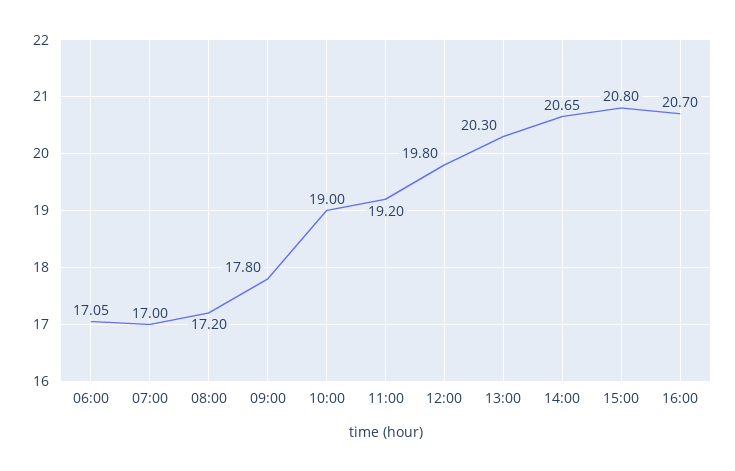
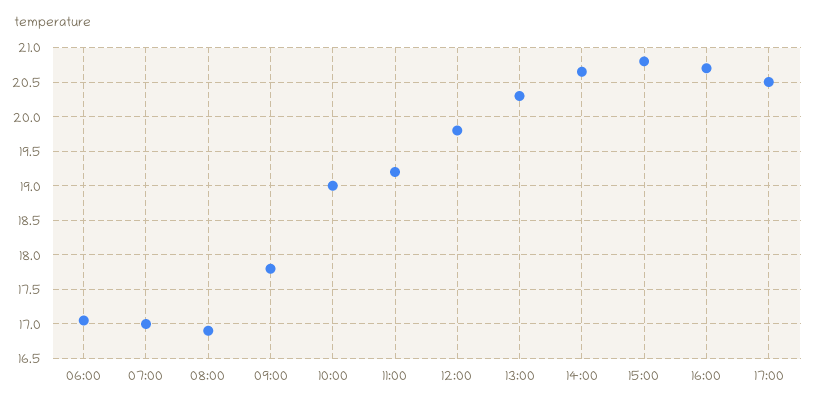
08:00: 17.2 -> 16.9
17:00: none -> 20.5

